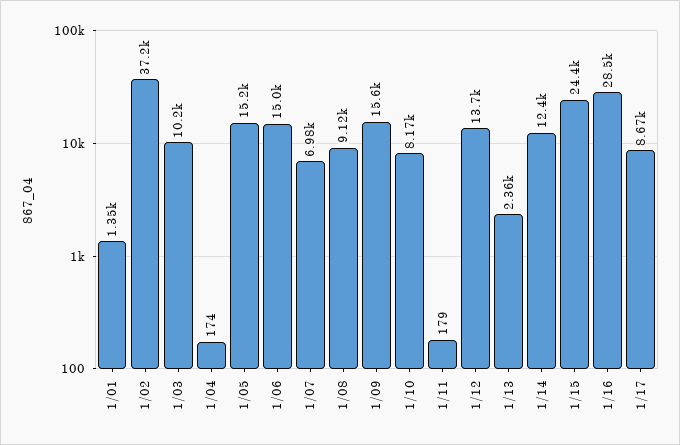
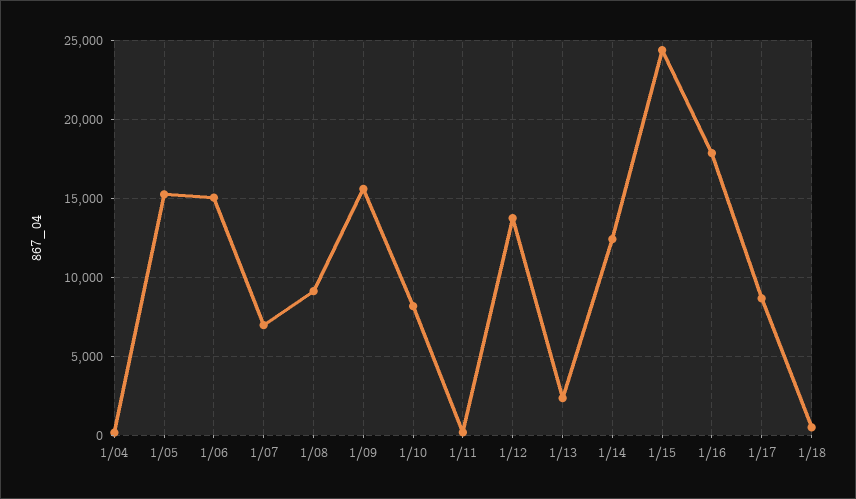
1/01: 1350 -> none
1/02: 37200 -> none
1/03: 10200 -> none
1/16: 28500 -> 18000
1/18: none -> 500

